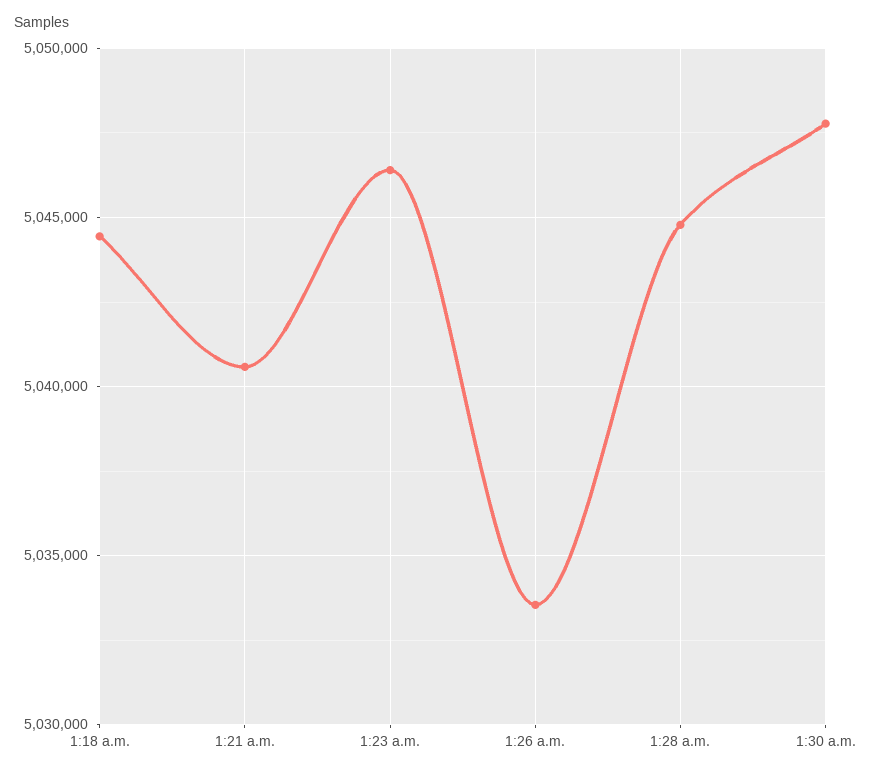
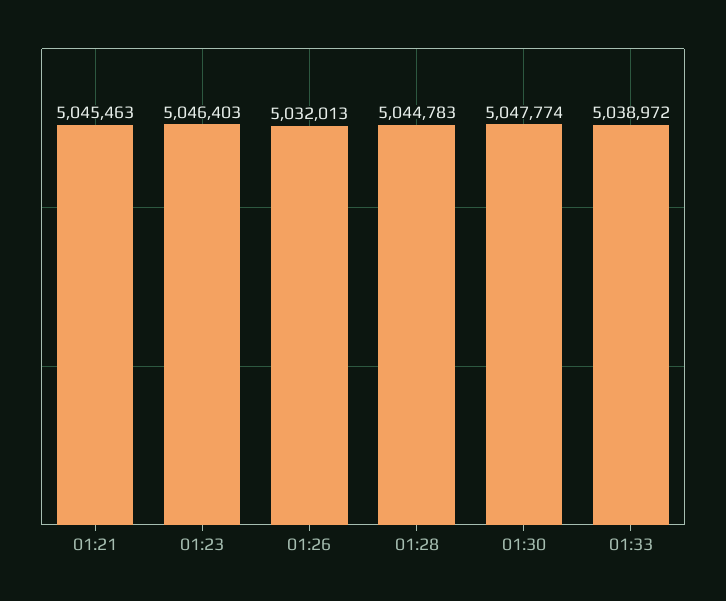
1:18 a.m.: 5044500 -> none
1:21 a.m.: 5040500 -> 5045463
1:26 a.m.: 5033500 -> 5032013
01:33: none -> 5038972

